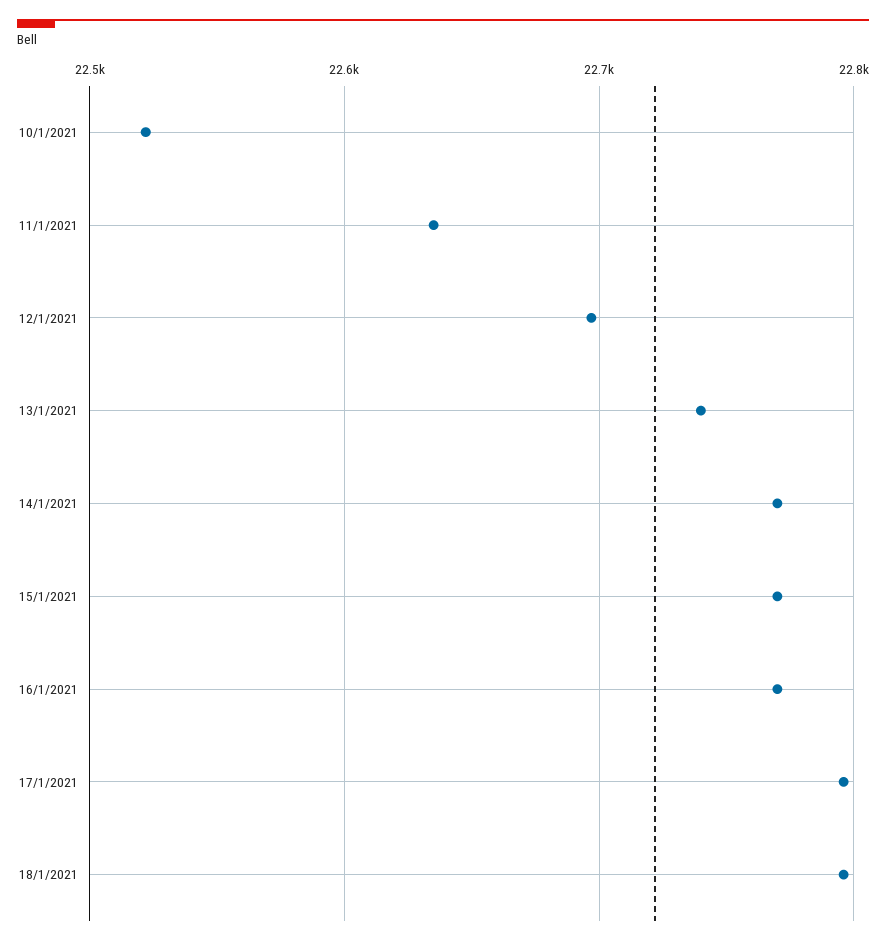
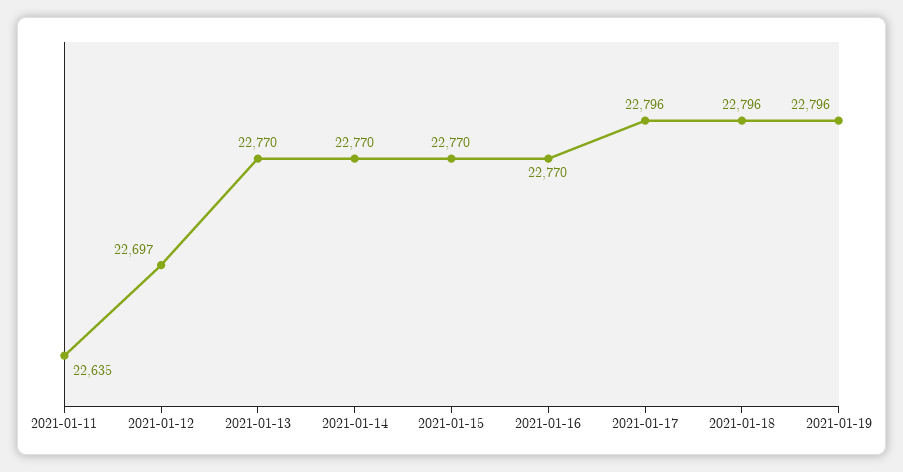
10/1/2021: 22520 -> none
13/1/2021: 22740 -> 22770
2021-01-19: none -> 22796

